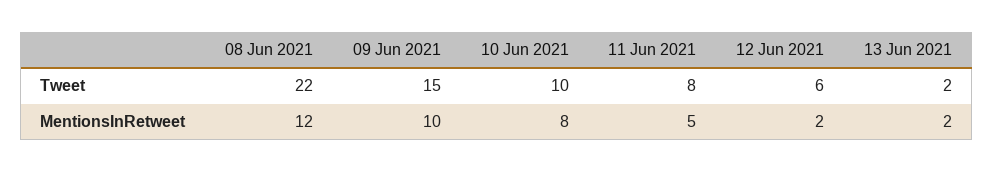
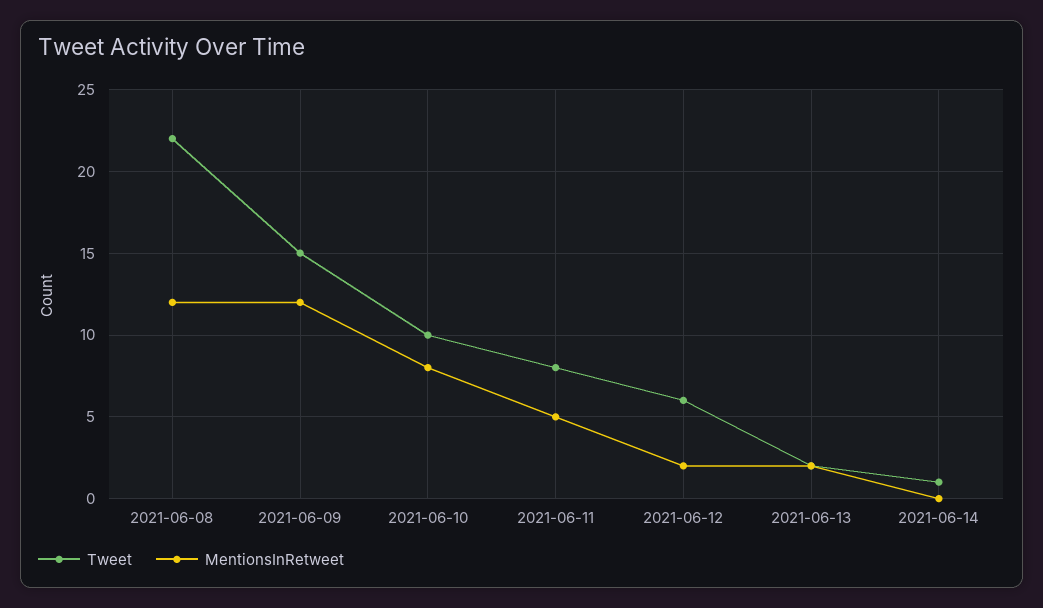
MentionsInRetweet, 09 Jun 2021: 10 -> 12
Tweet, 2021-06-14: none -> 1
MentionsInRetweet, 2021-06-14: none -> 0

